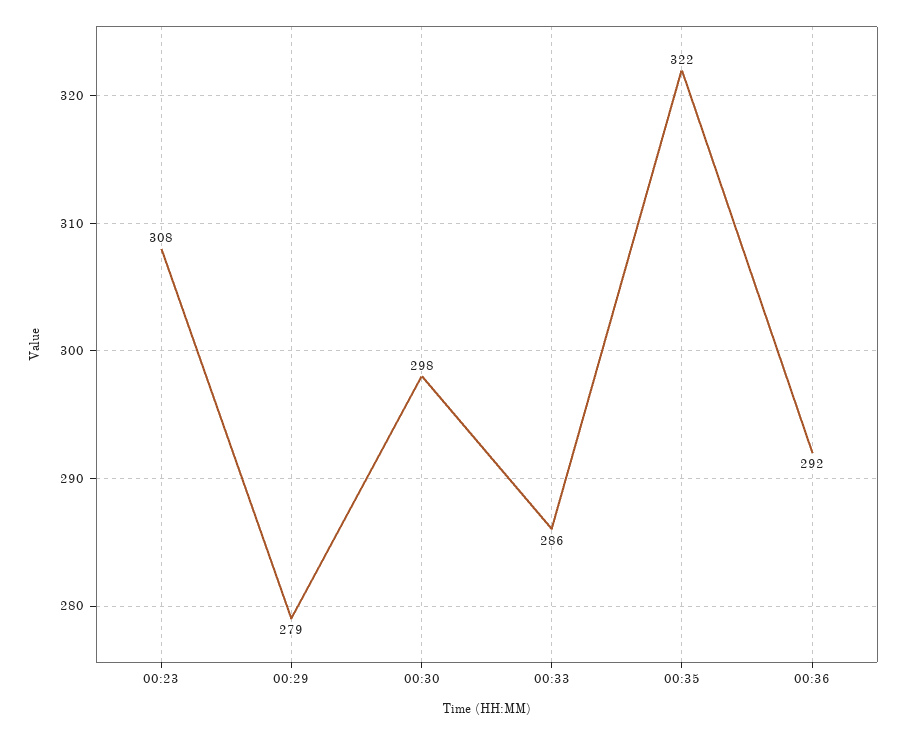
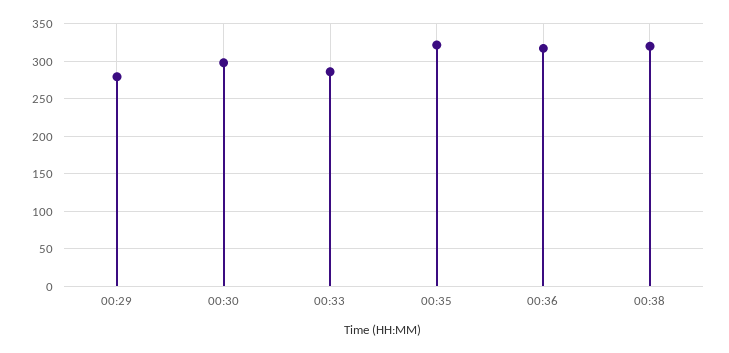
00:23: 308 -> none
00:36: 292 -> 320
00:38: none -> 320

